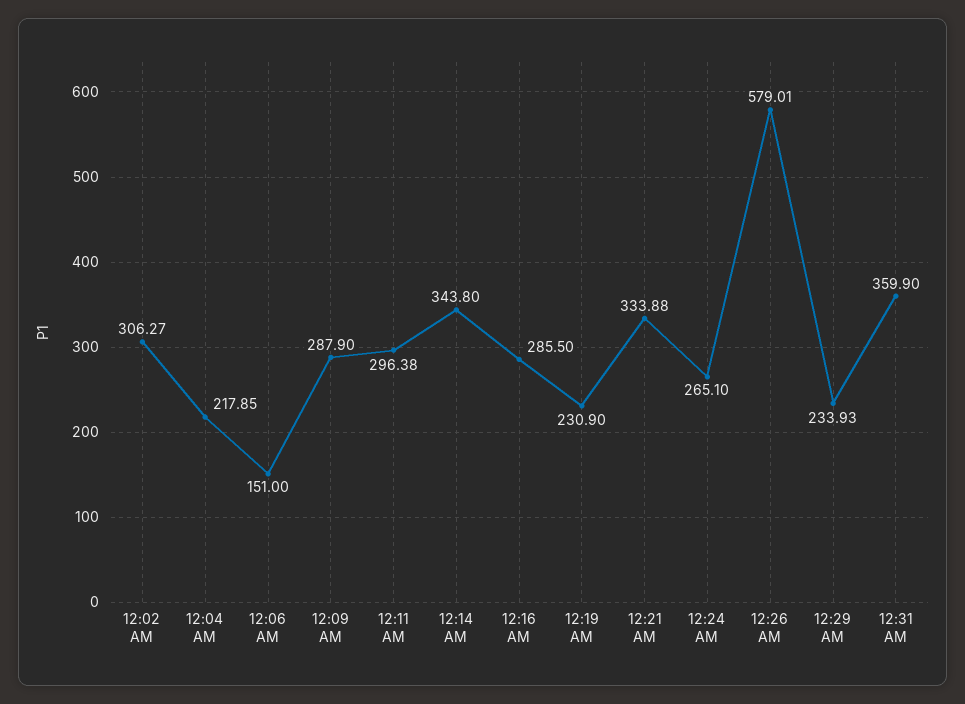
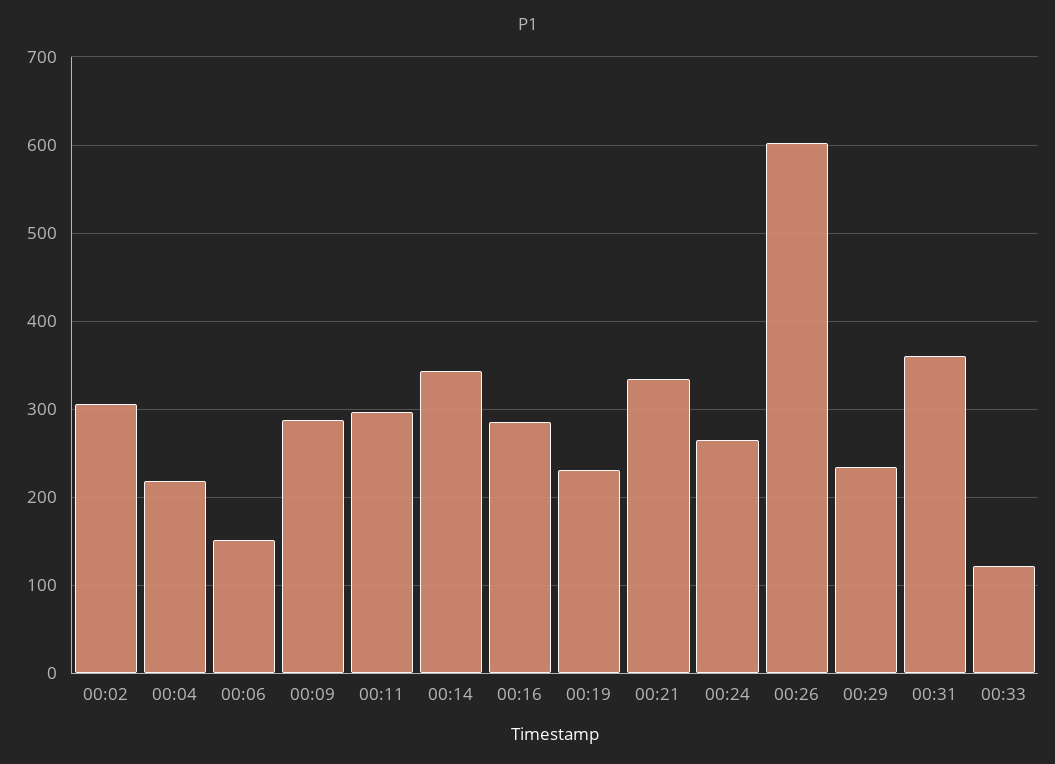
12:26 AM: 579.01 -> 600
00:33: none -> 120

